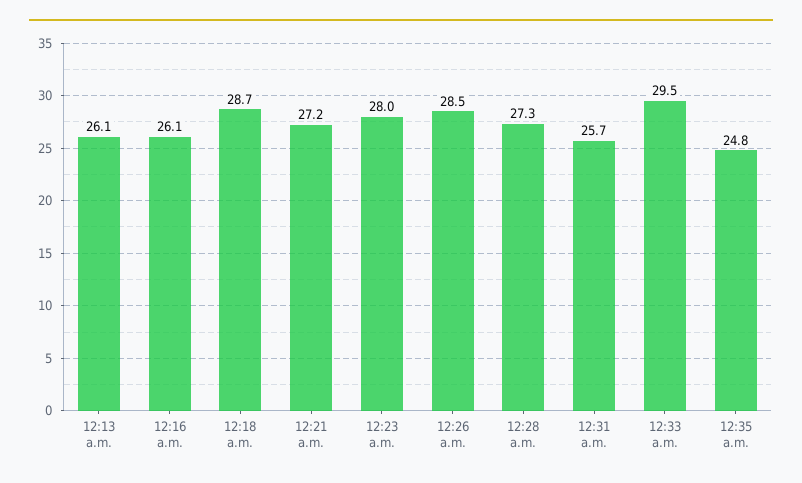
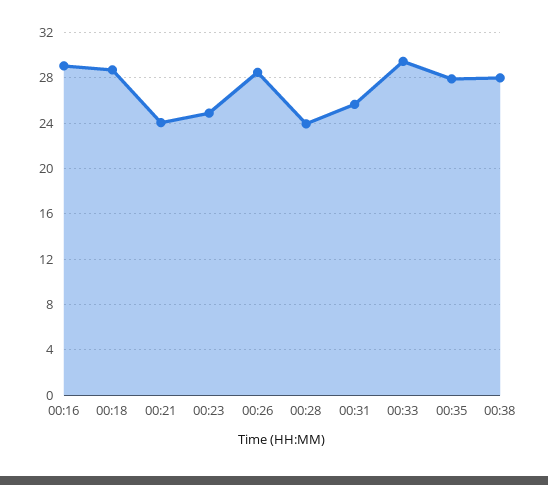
12:13 a.m.: 26.1 -> none
12:16 a.m.: 26.1 -> 29
12:21 a.m.: 27.2 -> 24
12:23 a.m.: 28 -> 25
12:28 a.m.: 27.3 -> 24
12:35 a.m.: 24.8 -> 28
00:38: none -> 28

